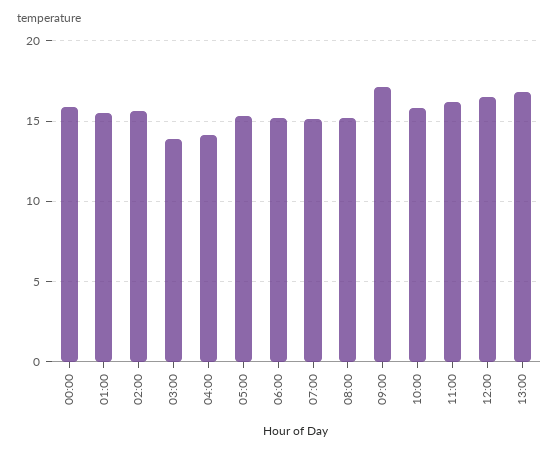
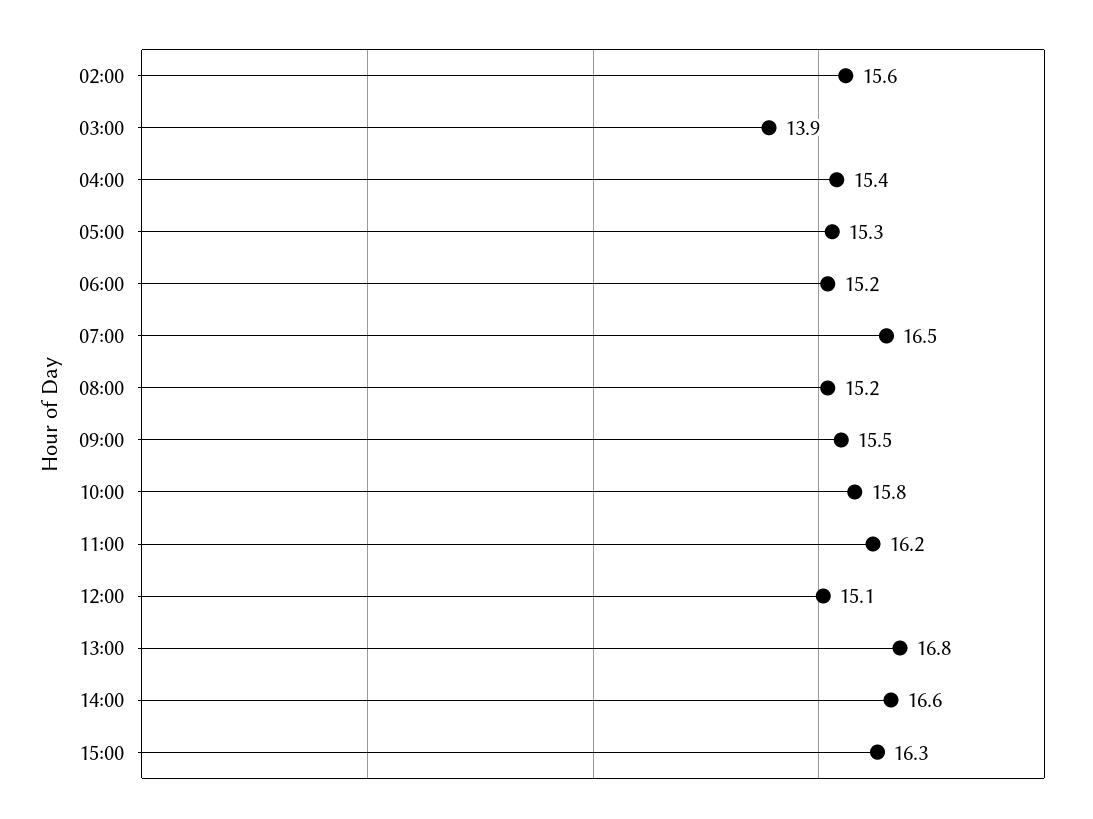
00:00: 16 -> none
01:00: 15.5 -> none
04:00: 14 -> 15.4
07:00: 15 -> 16.5
09:00: 17 -> 15.5
12:00: 16.5 -> 15.1
14:00: none -> 16.6
15:00: none -> 16.3

